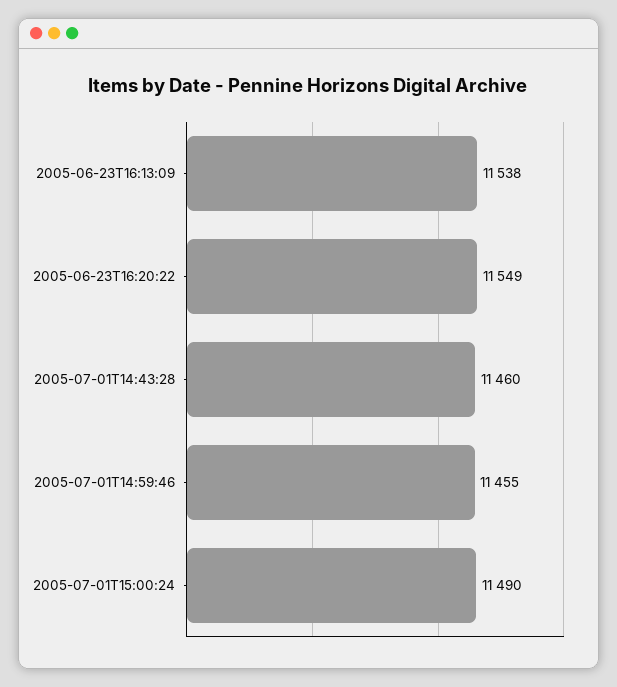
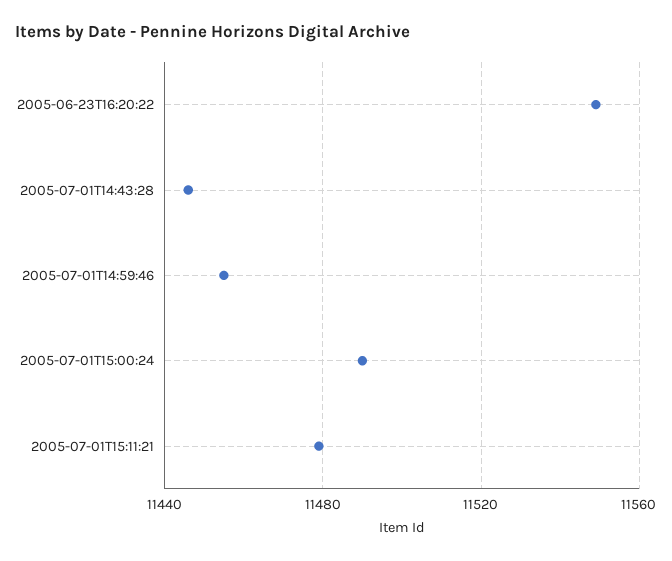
2005-06-23T16:13:09: 11538 -> none
2005-07-01T14:43:28: 11460 -> 11445
2005-07-01T15:11:21: none -> 11480

